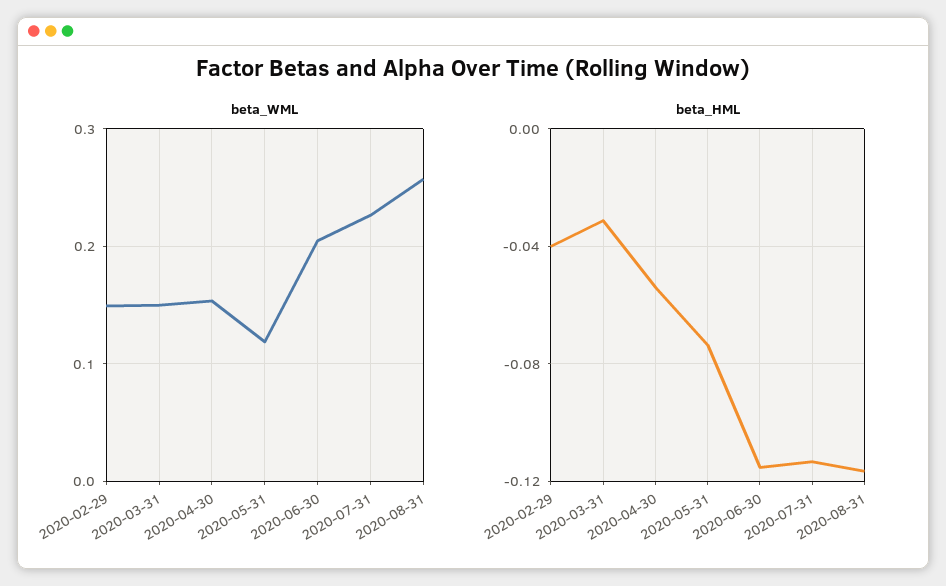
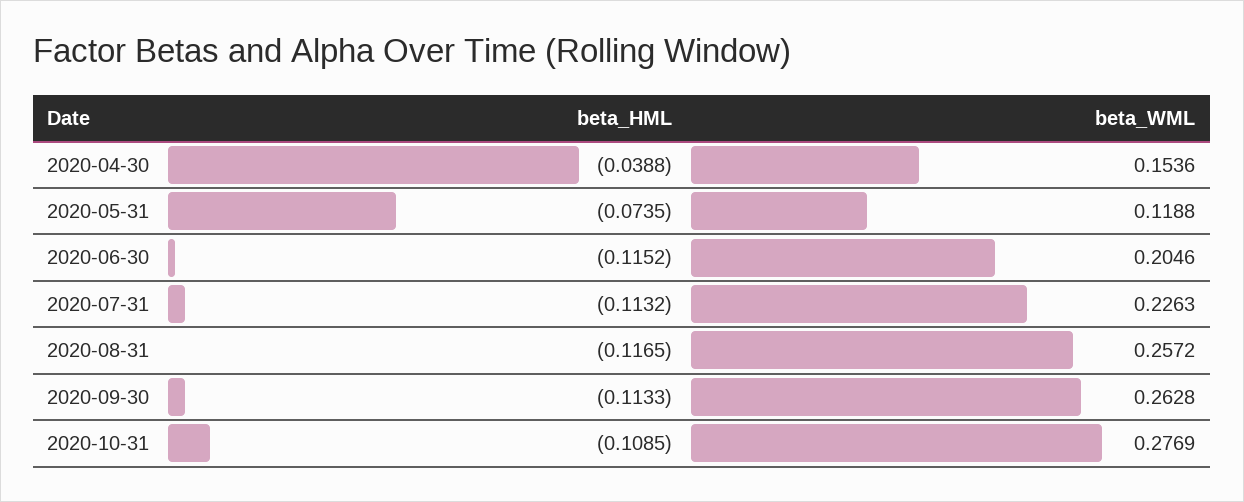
beta_WML, 2020-02-29: 0.15 -> none
beta_WML, 2020-03-31: 0.15 -> none
beta_HML, 2020-02-29: -0.04 -> none
beta_HML, 2020-03-31: -0.03 -> none
beta_HML, 2020-04-30: -0.055 -> -0.0388
beta_HML, 2020-09-30: none -> -0.1133
beta_WML, 2020-09-30: none -> 0.2628
beta_HML, 2020-10-31: none -> -0.1085
beta_WML, 2020-10-31: none -> 0.2769

